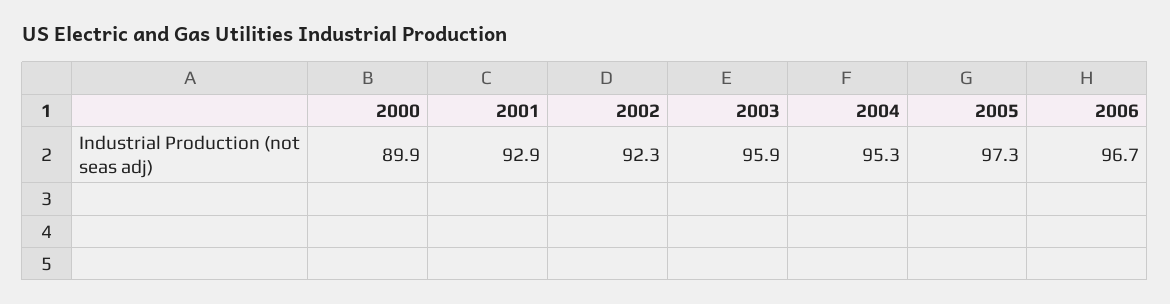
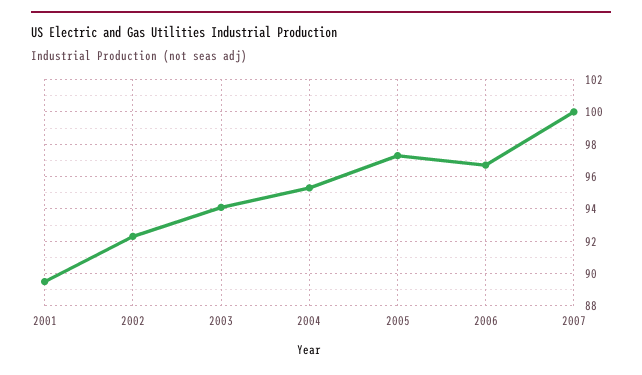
2000: 89.9 -> none
2001: 92.9 -> 89.5
2003: 95.9 -> 94
2007: none -> 100

